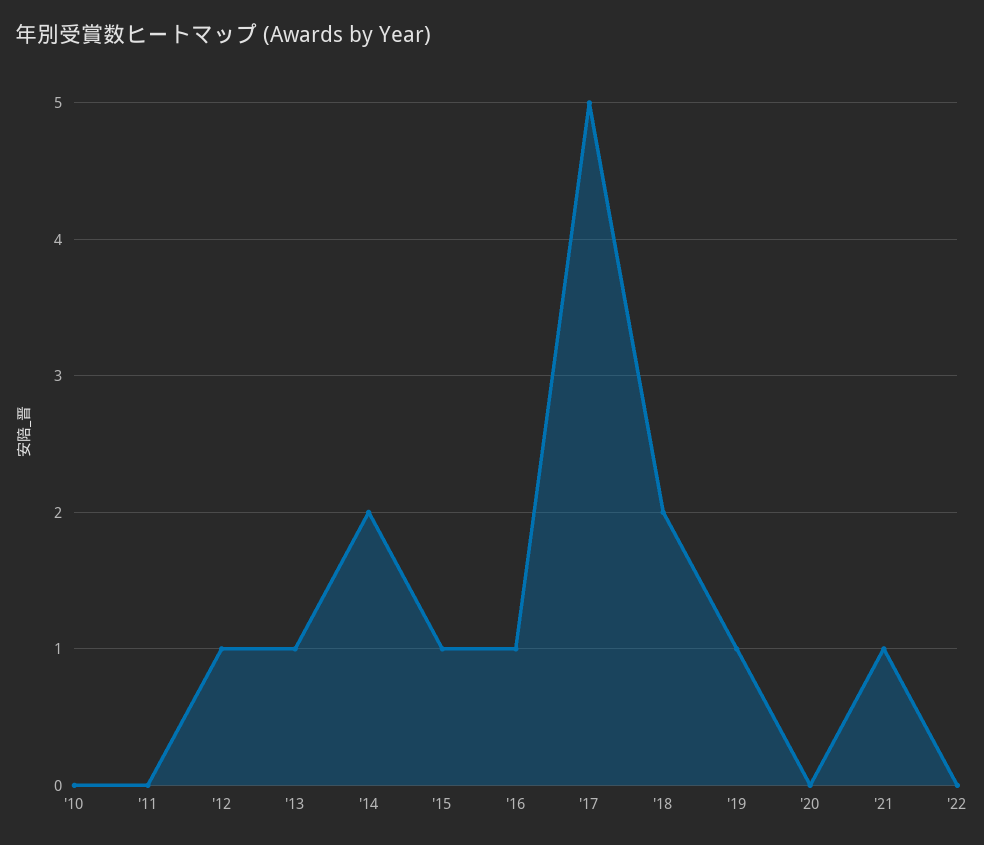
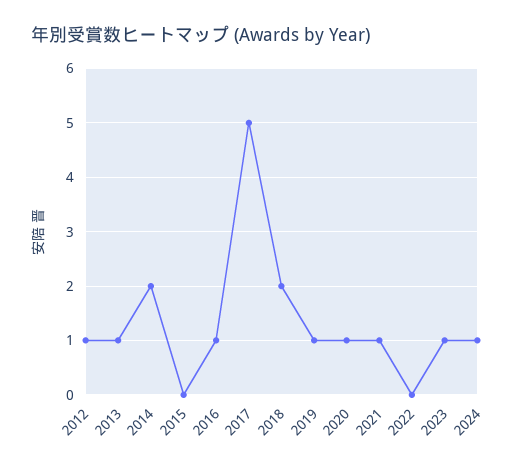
'10: 0 -> none
'11: 0 -> none
'15: 1 -> 0
'20: 0 -> 1
2023: none -> 1
2024: none -> 1

